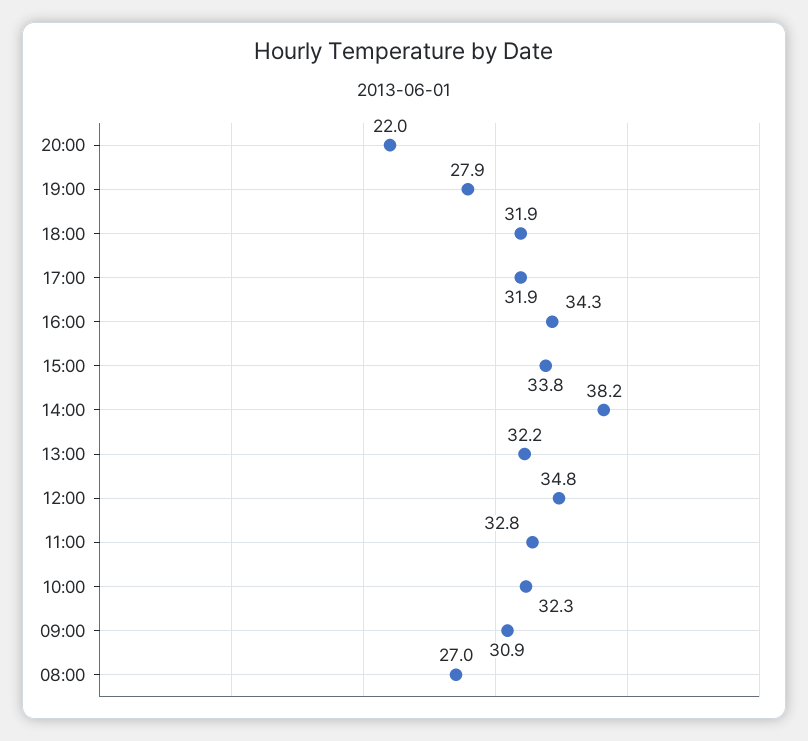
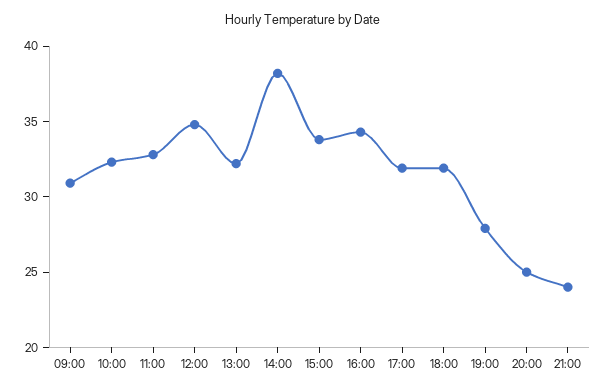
20:00: 22 -> 25
08:00: 27 -> none
21:00: none -> 24

